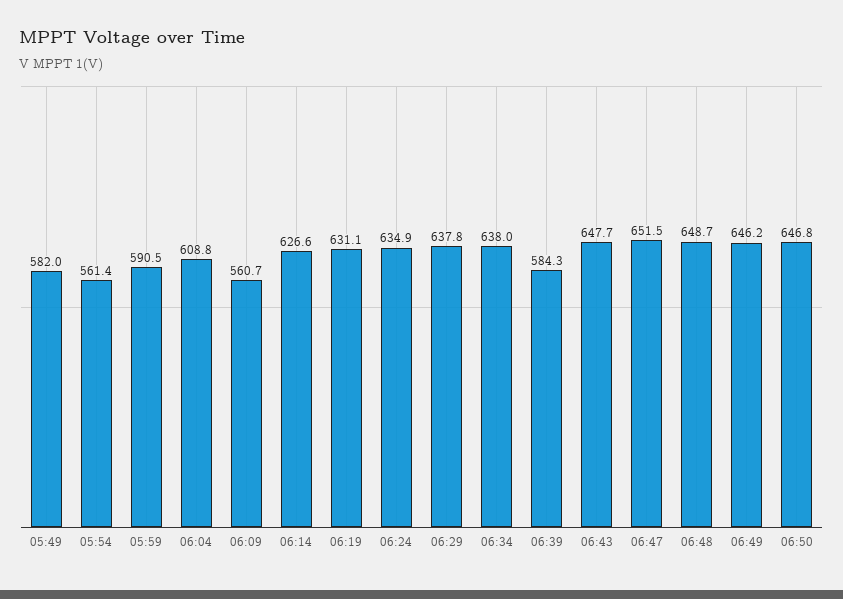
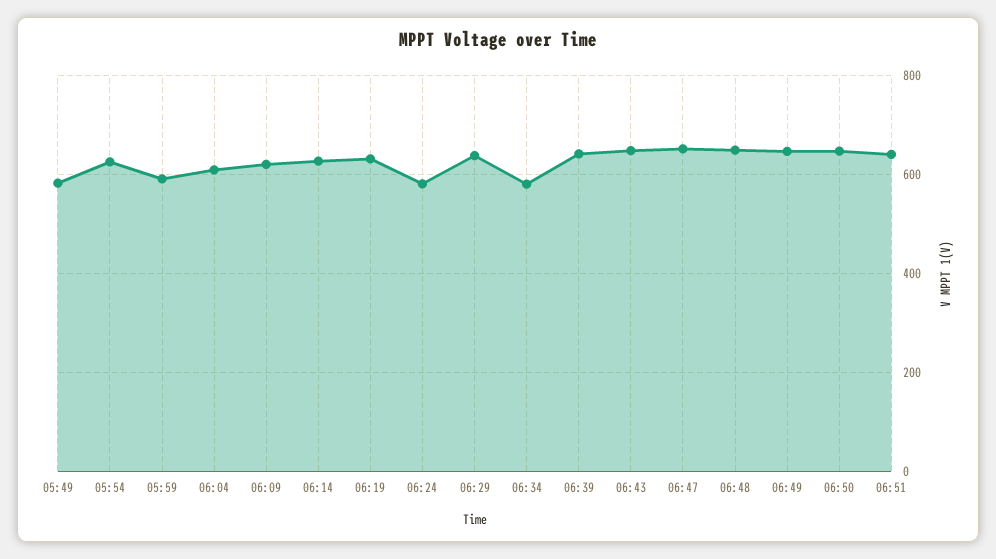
05:54: 561.4 -> 620
06:09: 560.7 -> 620
06:24: 634.9 -> 580
06:34: 638 -> 580
06:39: 584.3 -> 640
06:51: none -> 640

